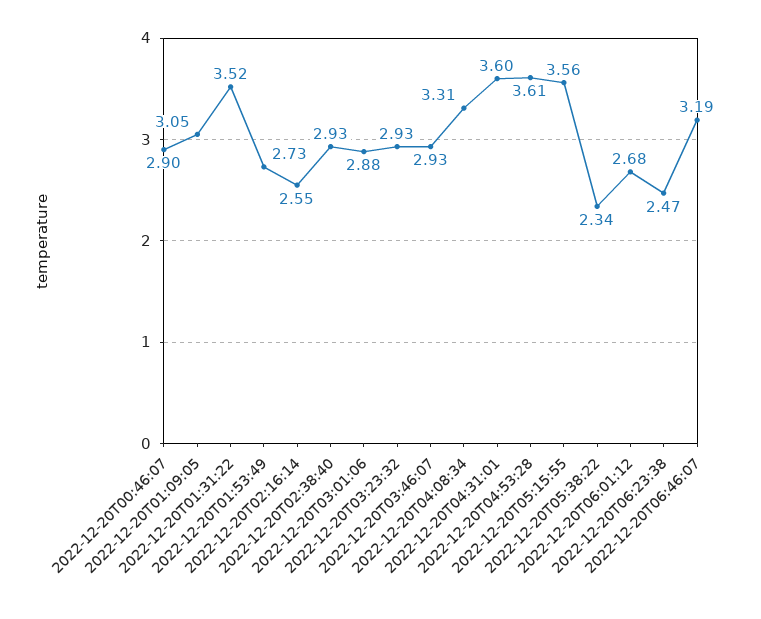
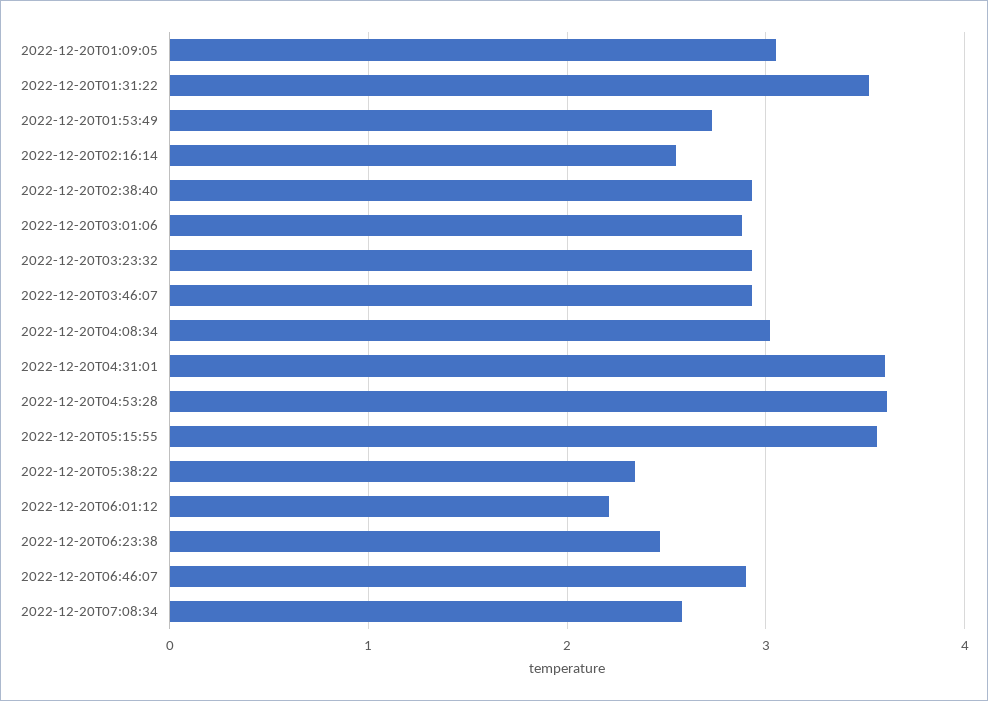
2022-12-20T00:46:07: 2.9 -> none
2022-12-20T04:08:34: 3.31 -> 3
2022-12-20T06:01:12: 2.68 -> 2.2
2022-12-20T06:46:07: 3.19 -> 2.9
2022-12-20T07:08:34: none -> 2.6

